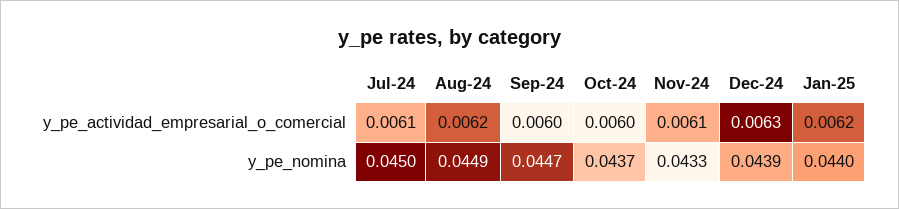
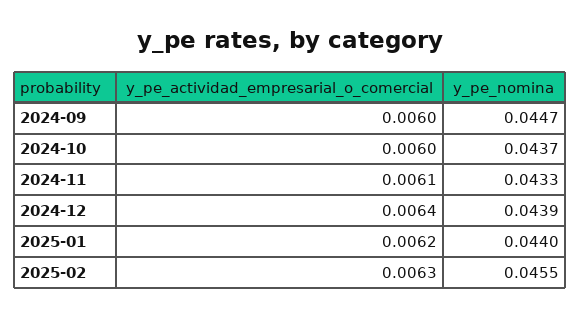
Jul-24, y_pe_actividad_empresarial_o_comercial: 0.0061 -> none
Aug-24, y_pe_actividad_empresarial_o_comercial: 0.0062 -> none
Dec-24, y_pe_actividad_empresarial_o_comercial: 0.0063 -> 0.0064
Jul-24, y_pe_nomina: 0.045 -> none
Aug-24, y_pe_nomina: 0.0449 -> none
2025-02, y_pe_actividad_empresarial_o_comercial: none -> 0.0063
2025-02, y_pe_nomina: none -> 0.0455

